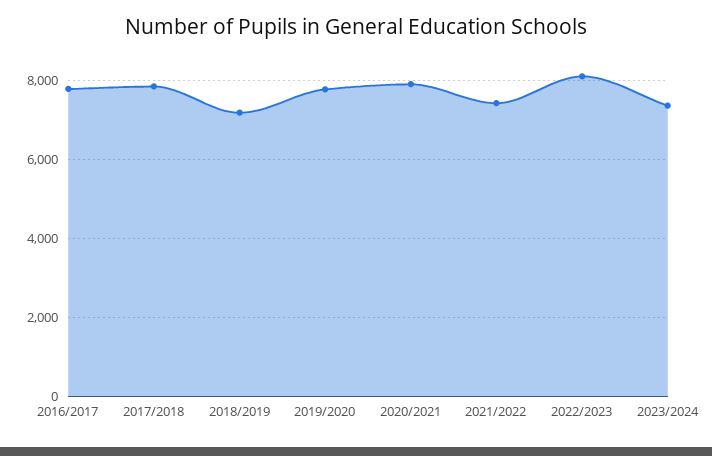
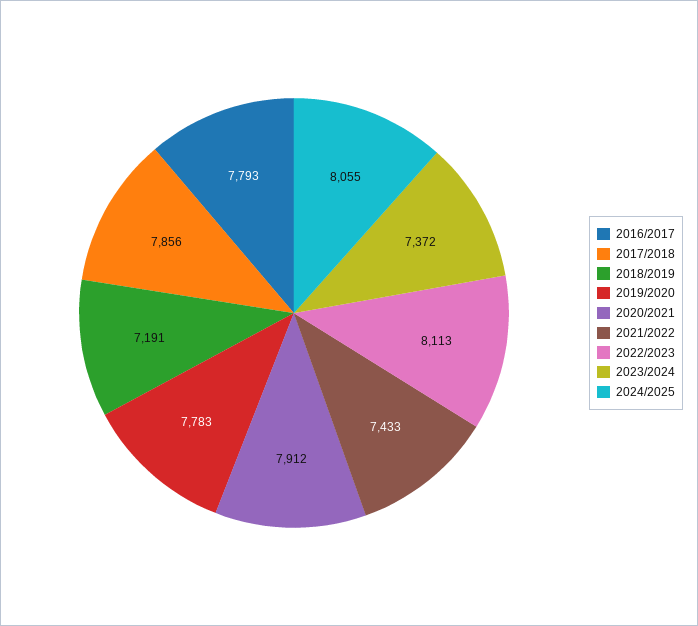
2024/2025: none -> 8055

